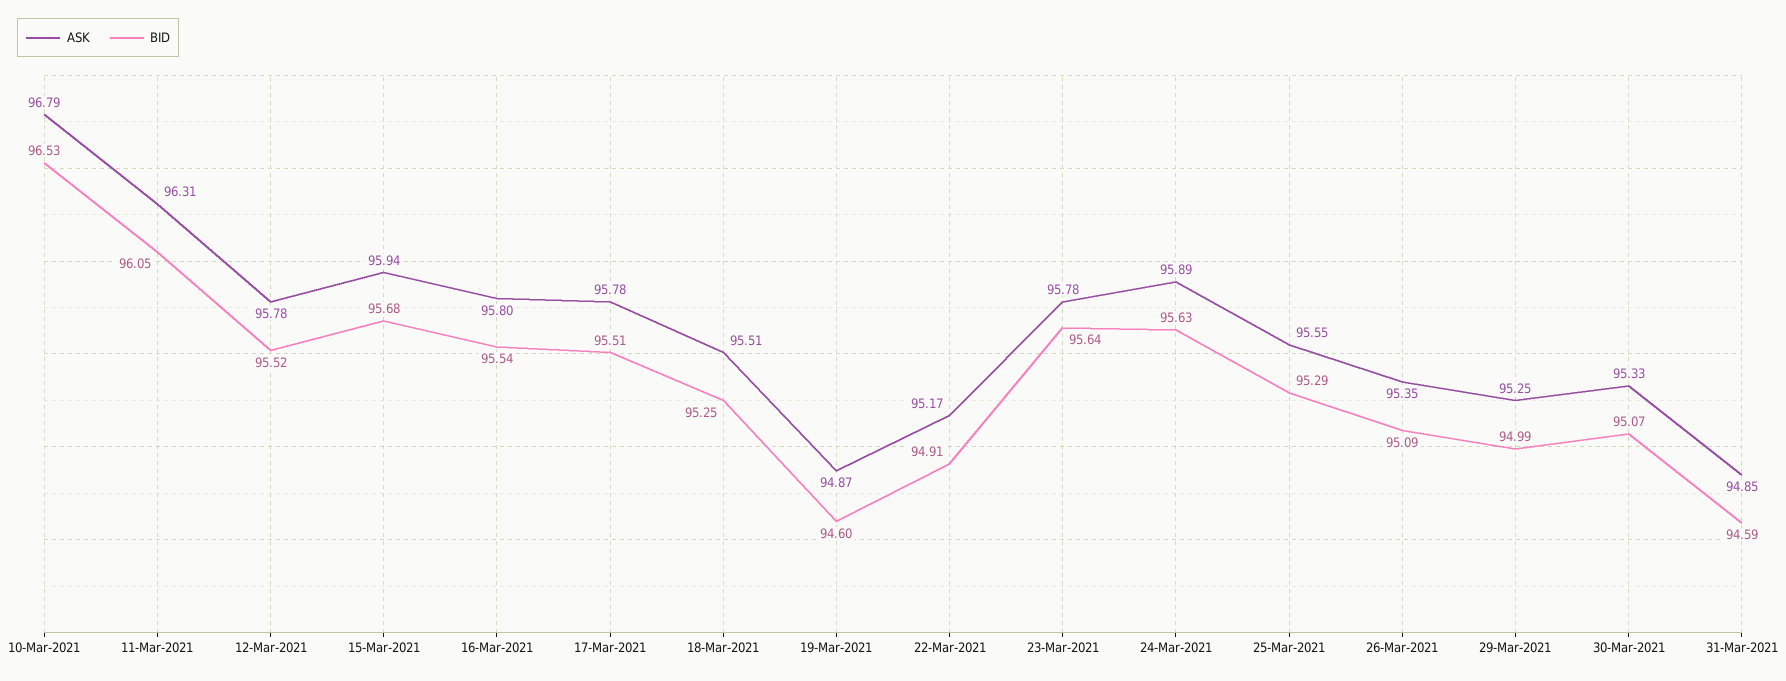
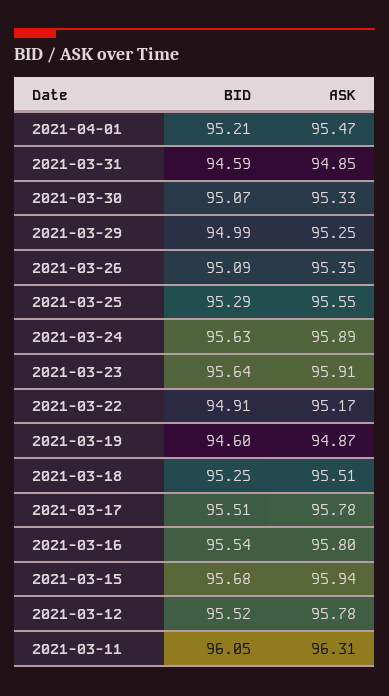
ASK, 10-Mar-2021: 96.79 -> none
BID, 10-Mar-2021: 96.53 -> none
ASK, 23-Mar-2021: 95.78 -> 95.91
BID, 2021-04-01: none -> 95.21
ASK, 2021-04-01: none -> 95.47

